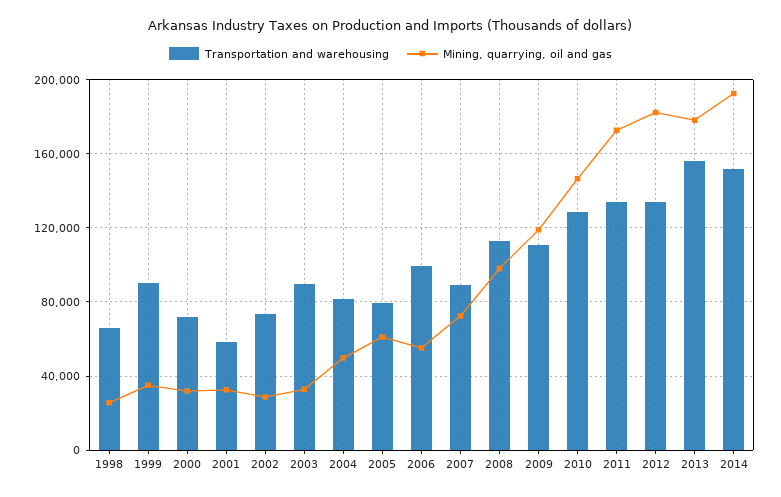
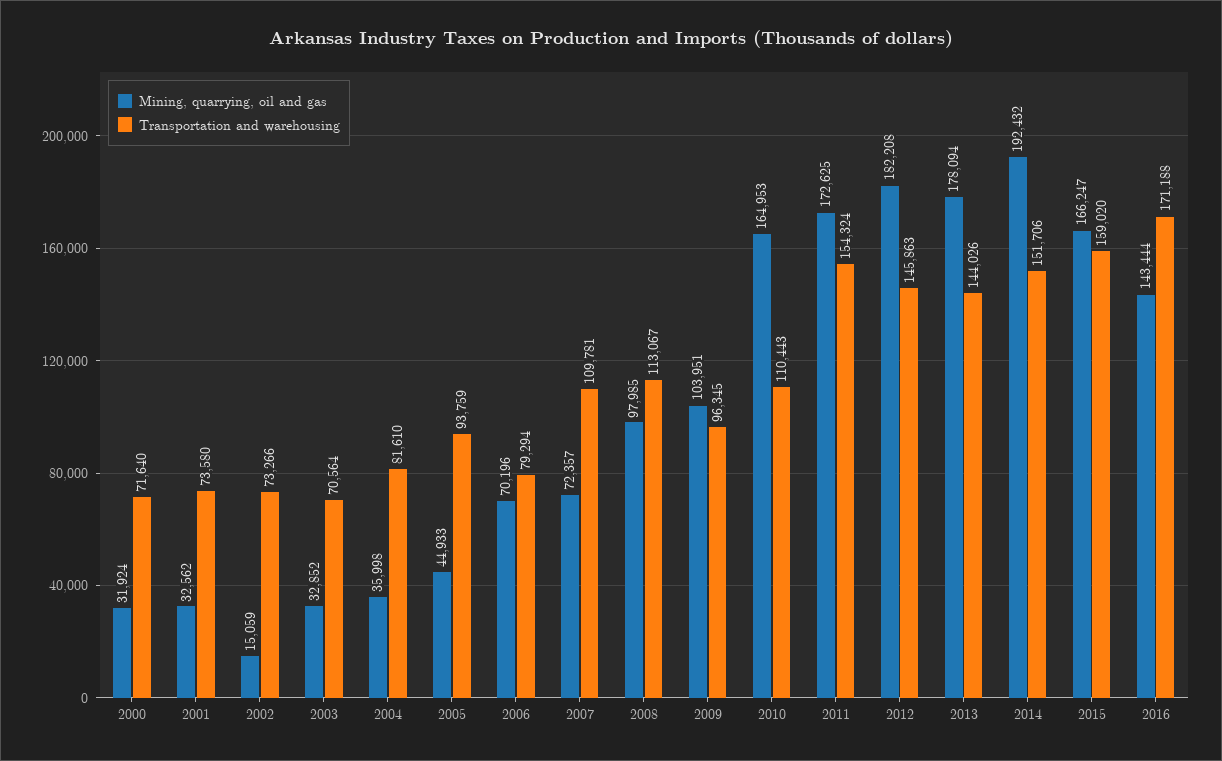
Transportation and warehousing, 1998: 65000 -> none
Mining, quarrying, oil and gas, 1998: 25000 -> none
Transportation and warehousing, 1999: 90000 -> none
Mining, quarrying, oil and gas, 1999: 35000 -> none
Transportation and warehousing, 2001: 60000 -> 73580
Mining, quarrying, oil and gas, 2002: 30000 -> 15059
Transportation and warehousing, 2003: 90000 -> 70564
Mining, quarrying, oil and gas, 2004: 50000 -> 35998
Transportation and warehousing, 2005: 80000 -> 93759
Mining, quarrying, oil and gas, 2005: 60000 -> 44933
Transportation and warehousing, 2006: 100000 -> 79294
Mining, quarrying, oil and gas, 2006: 55000 -> 70196
Transportation and warehousing, 2007: 90000 -> 109781
Transportation and warehousing, 2009: 110000 -> 96345
Mining, quarrying, oil and gas, 2009: 120000 -> 103951
Transportation and warehousing, 2010: 130000 -> 110443
Mining, quarrying, oil and gas, 2010: 145000 -> 164953
Transportation and warehousing, 2011: 135000 -> 154324
Transportation and warehousing, 2012: 135000 -> 145863
Transportation and warehousing, 2013: 155000 -> 144026
Mining, quarrying, oil and gas, 2015: none -> 166247
Transportation and warehousing, 2015: none -> 159020
Mining, quarrying, oil and gas, 2016: none -> 143444
Transportation and warehousing, 2016: none -> 171188

